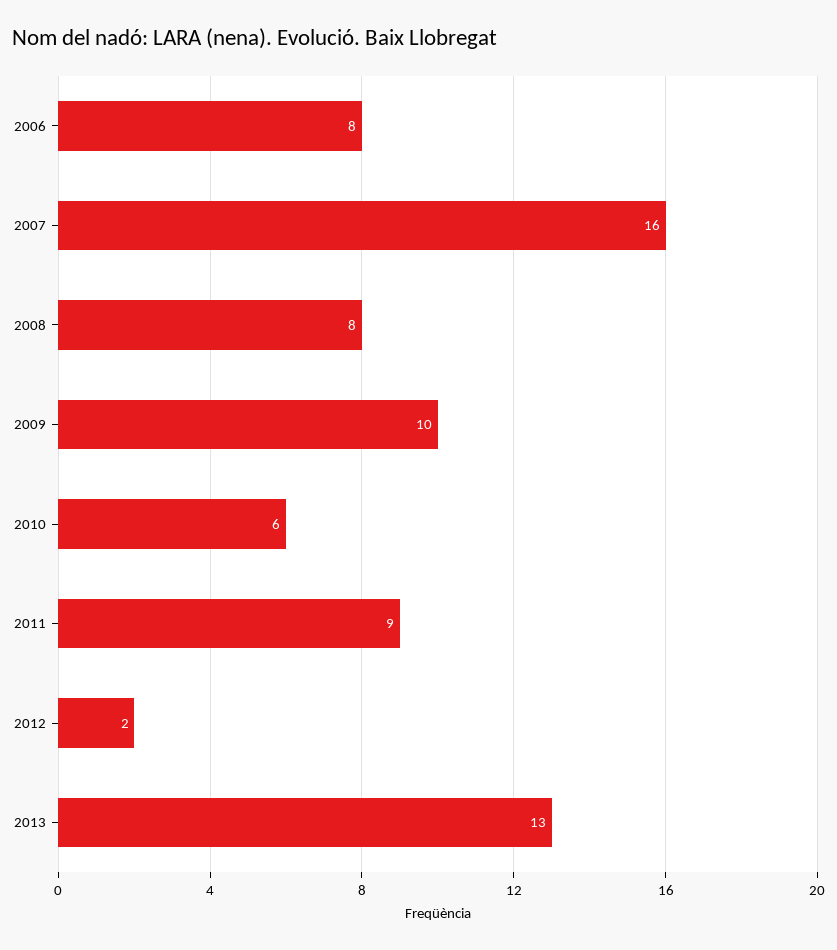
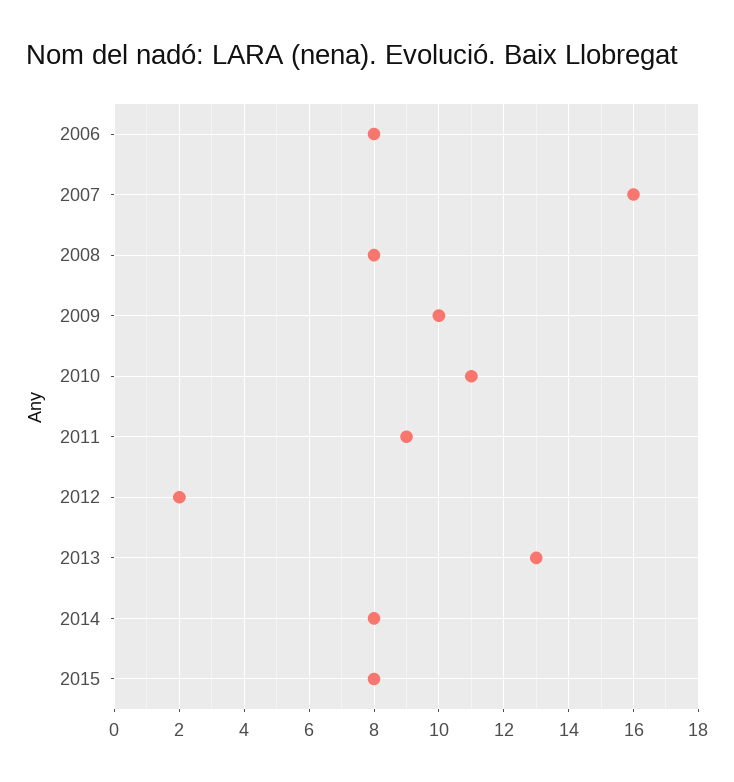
2010: 6 -> 11
2014: none -> 8
2015: none -> 8

